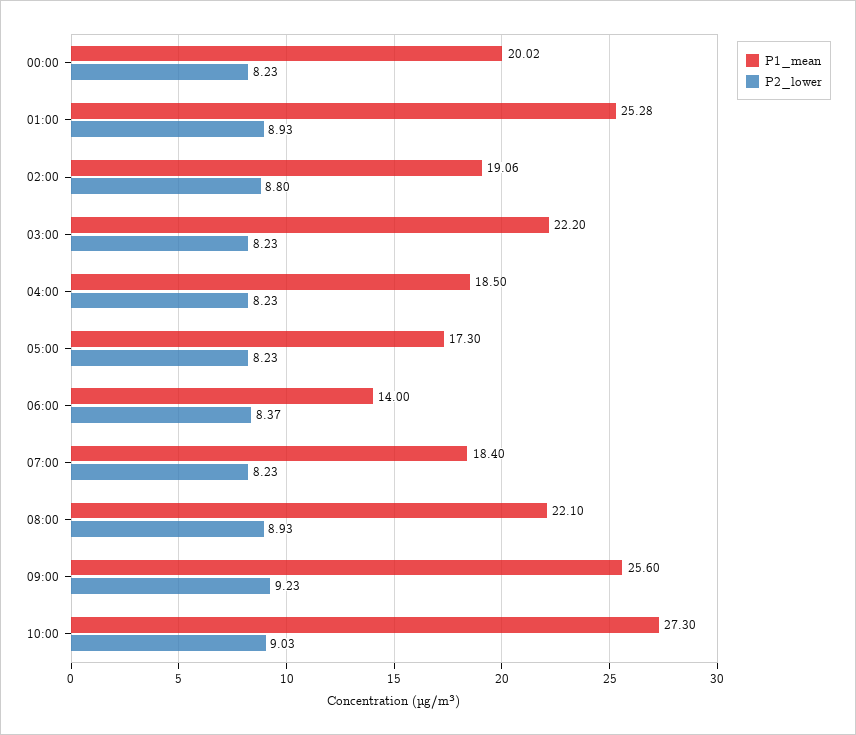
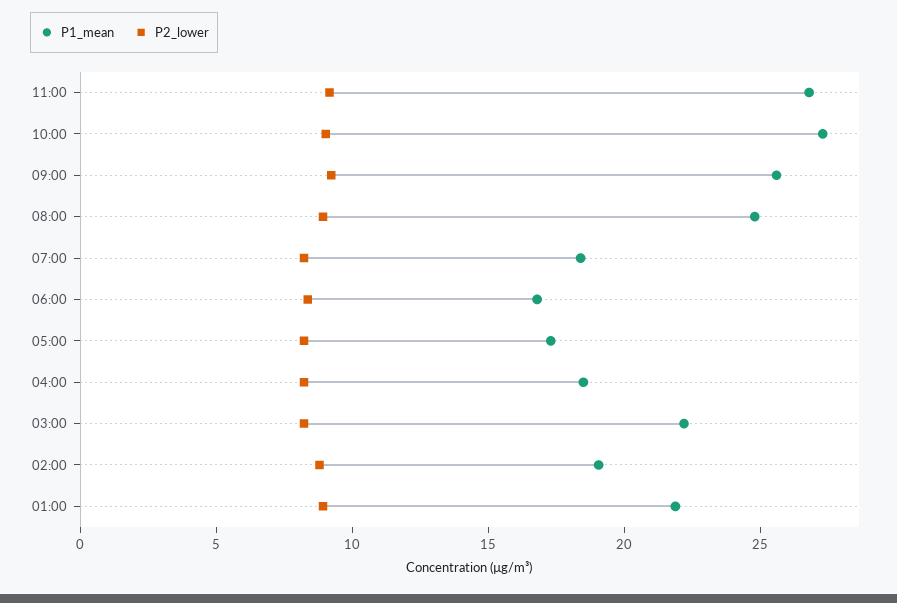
P1_mean, 00:00: 20.02 -> none
P2_lower, 00:00: 8.23 -> none
P1_mean, 01:00: 25.28 -> 22
P1_mean, 06:00: 14 -> 17
P1_mean, 08:00: 22.1 -> 25
P1_mean, 11:00: none -> 27
P2_lower, 11:00: none -> 9

